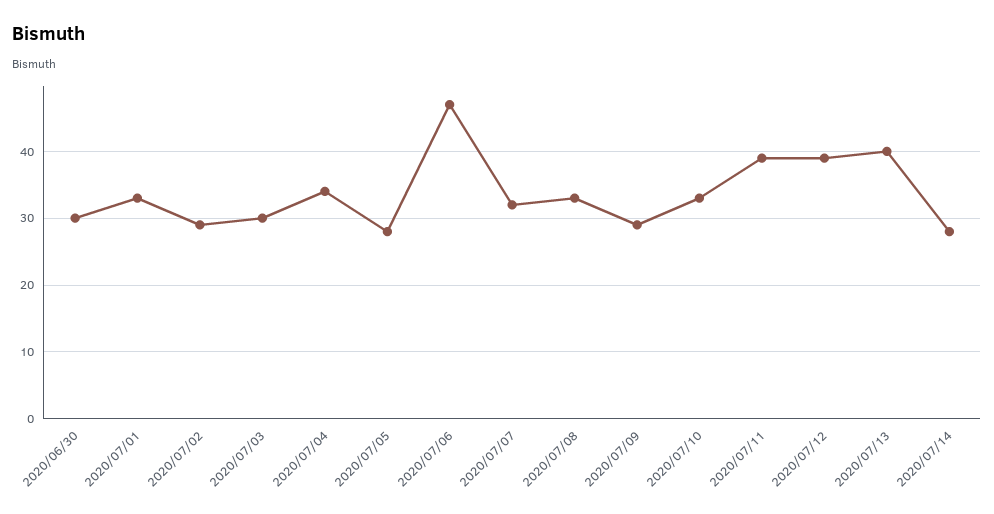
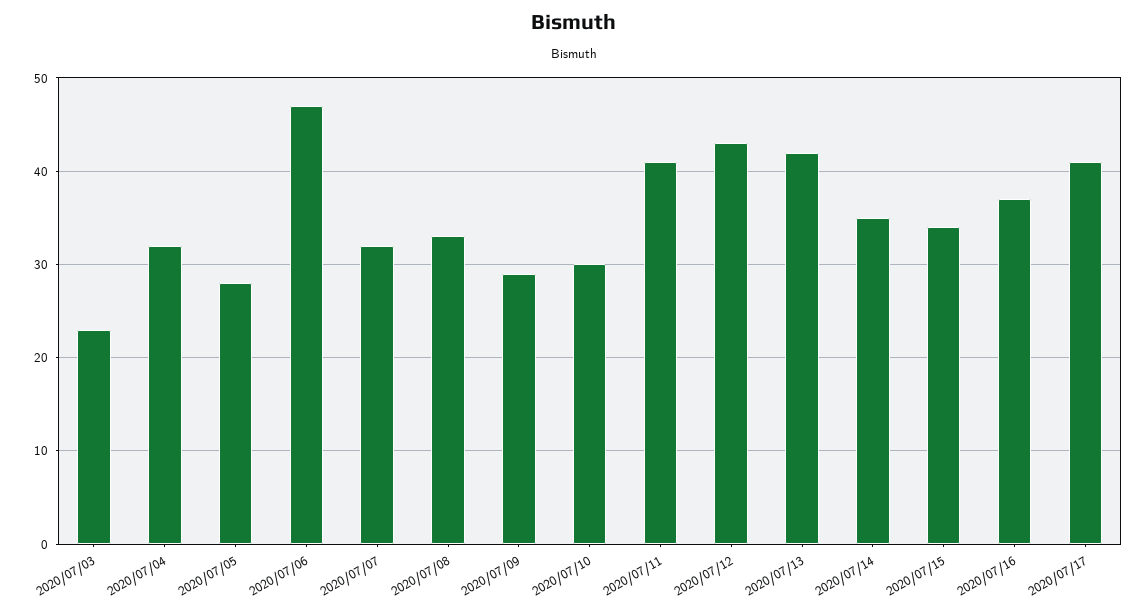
2020/06/30: 30 -> none
2020/07/01: 33 -> none
2020/07/02: 29 -> none
2020/07/03: 30 -> 23
2020/07/04: 34 -> 32
2020/07/10: 33 -> 30
2020/07/11: 39 -> 41
2020/07/12: 39 -> 43
2020/07/13: 40 -> 42
2020/07/14: 28 -> 35
2020/07/15: none -> 34
2020/07/16: none -> 37
2020/07/17: none -> 41

